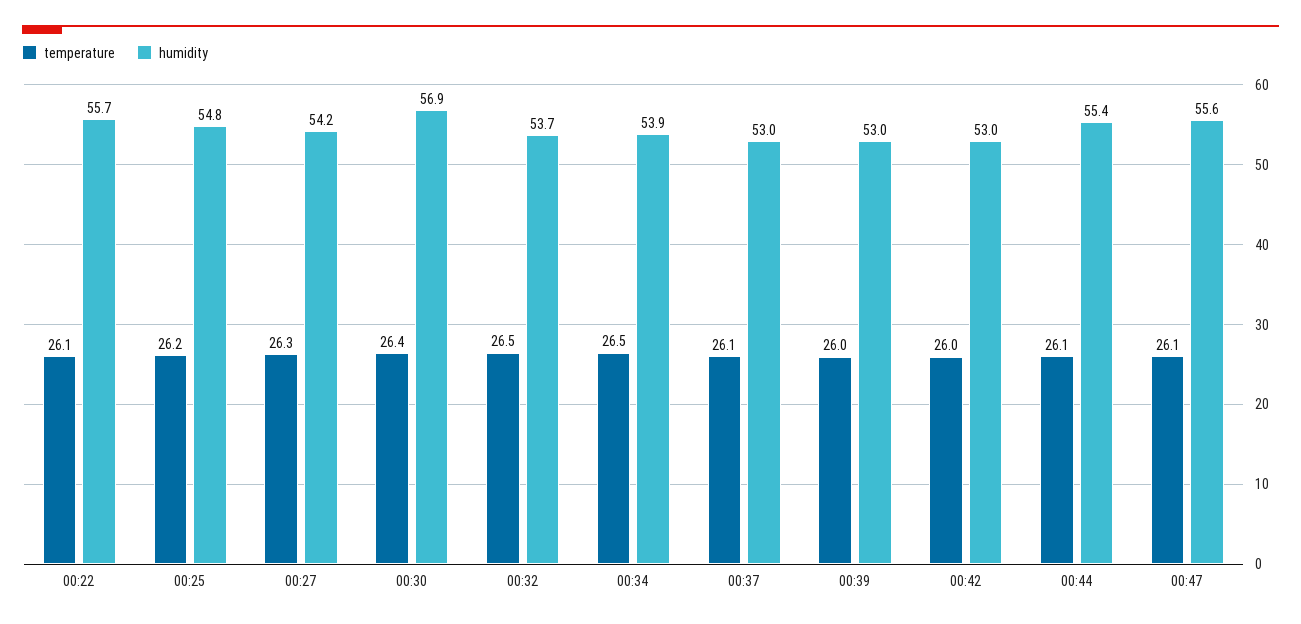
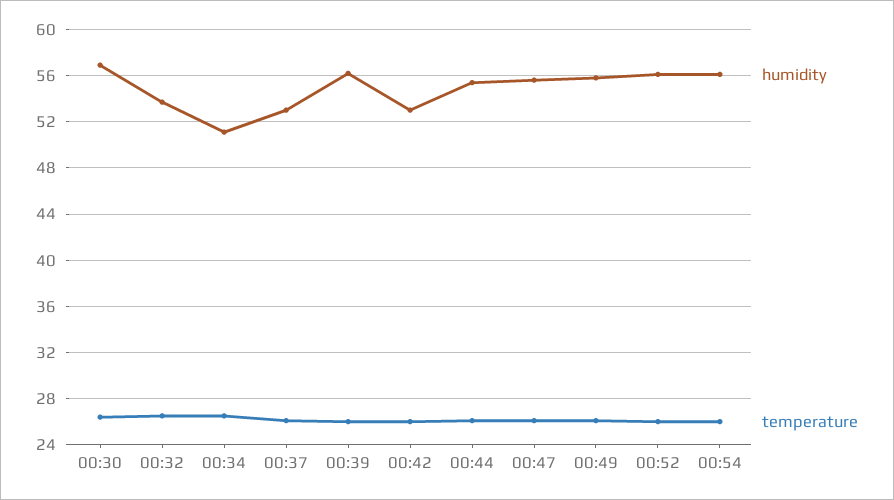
temperature, 00:22: 26.1 -> none
humidity, 00:22: 55.7 -> none
temperature, 00:25: 26.2 -> none
humidity, 00:25: 54.8 -> none
temperature, 00:27: 26.3 -> none
humidity, 00:27: 54.2 -> none
humidity, 00:34: 53.9 -> 51
humidity, 00:39: 53 -> 56
humidity, 00:49: none -> 56
temperature, 00:49: none -> 26
humidity, 00:52: none -> 56
temperature, 00:52: none -> 26
humidity, 00:54: none -> 56
temperature, 00:54: none -> 26

